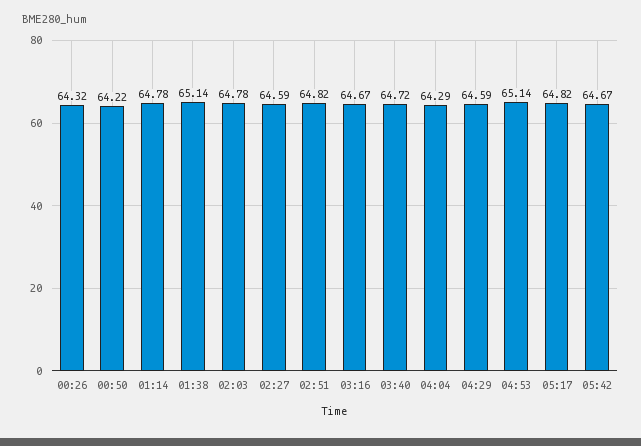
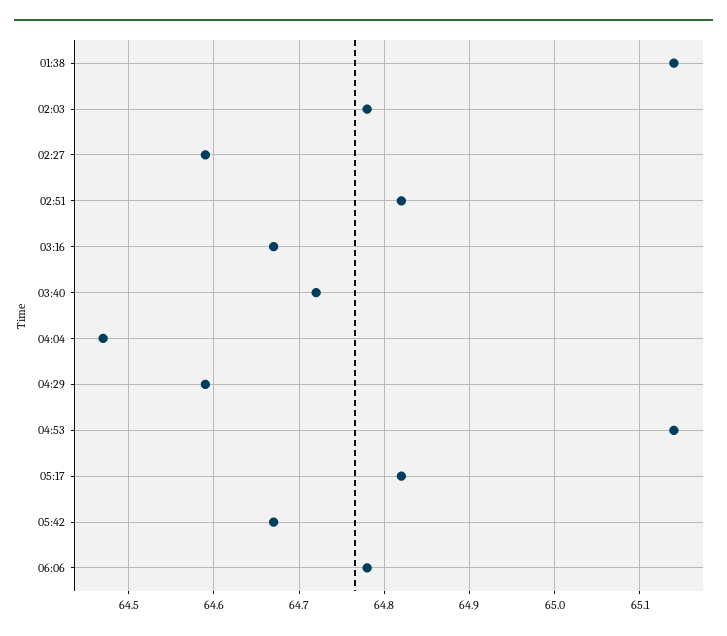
00:26: 64.32 -> none
00:50: 64.22 -> none
01:14: 64.78 -> none
04:04: 64.29 -> 64.47
06:06: none -> 64.78

